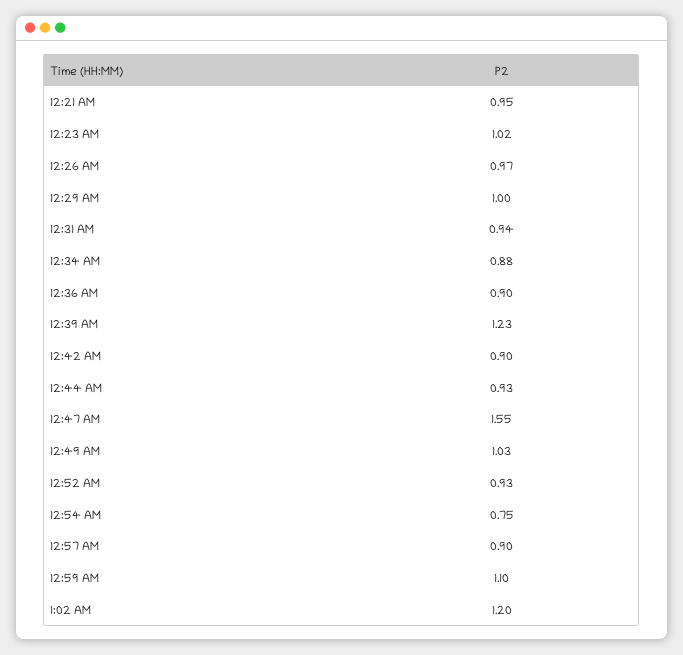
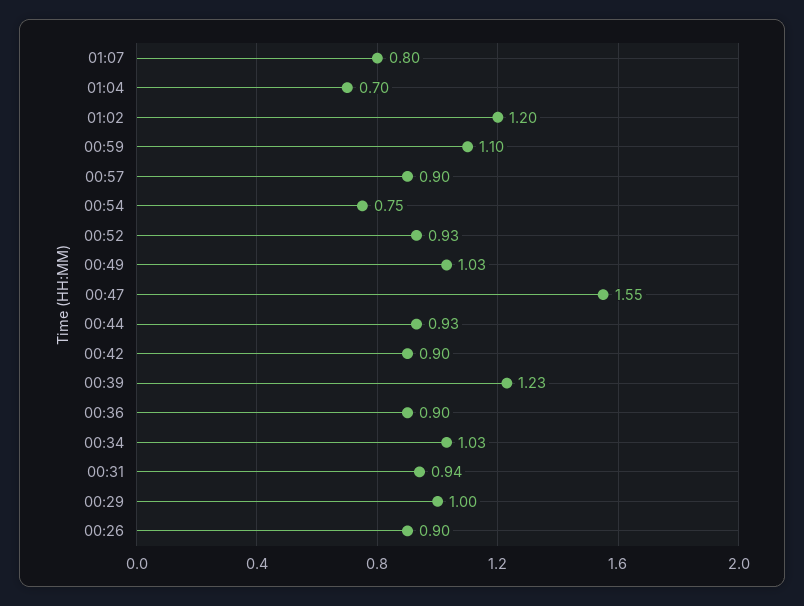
12:21 AM: 0.95 -> none
12:23 AM: 1.02 -> none
12:26 AM: 0.97 -> 0.9
12:34 AM: 0.88 -> 1.03
01:07: none -> 0.8
01:04: none -> 0.7

